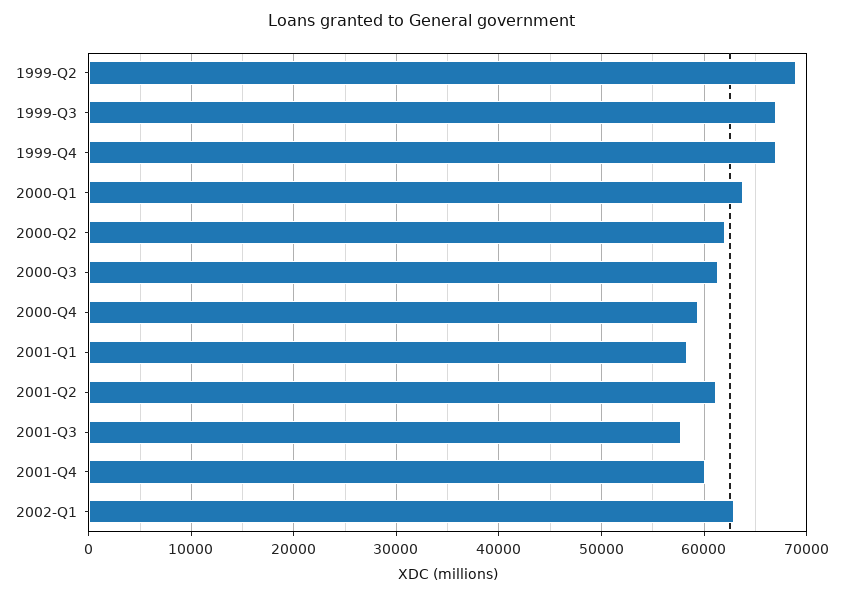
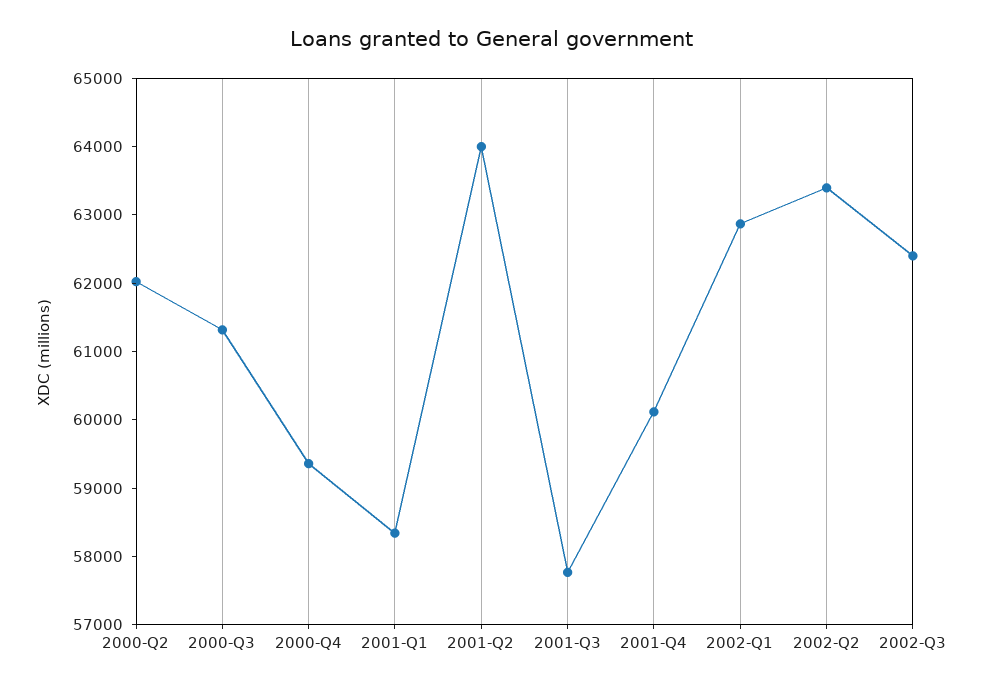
1999-Q2: 69000 -> none
1999-Q3: 67000 -> none
1999-Q4: 67000 -> none
2000-Q1: 64000 -> none
2001-Q2: 61000 -> 64000
2002-Q2: none -> 63400
2002-Q3: none -> 62400

